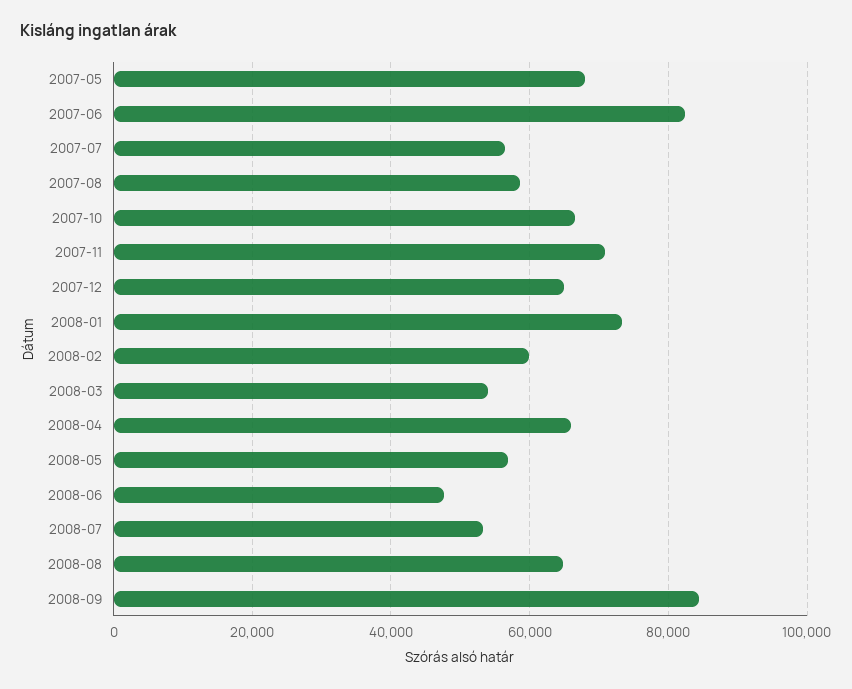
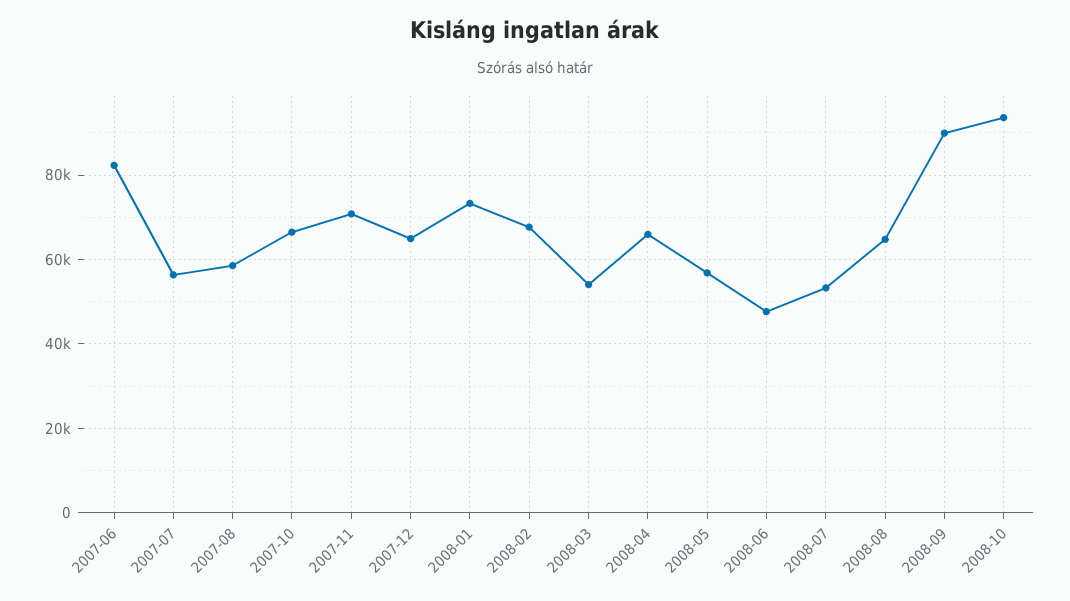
2007-05: 68000 -> none
2008-02: 60000 -> 68000
2008-09: 84000 -> 90000
2008-10: none -> 94000

